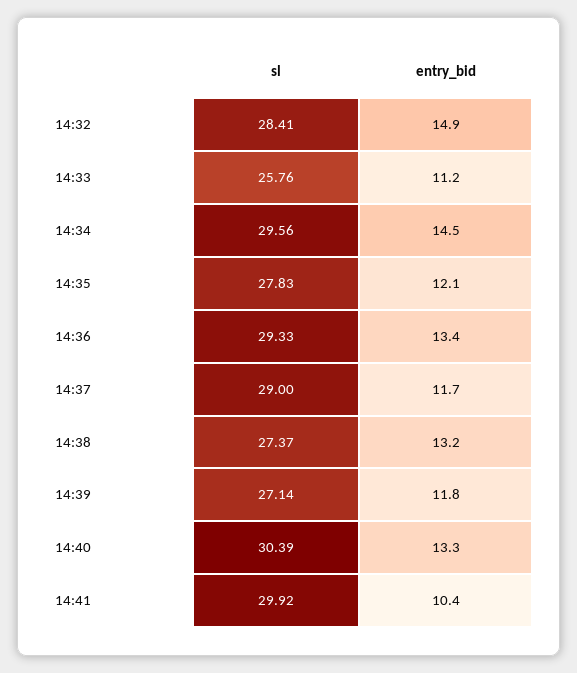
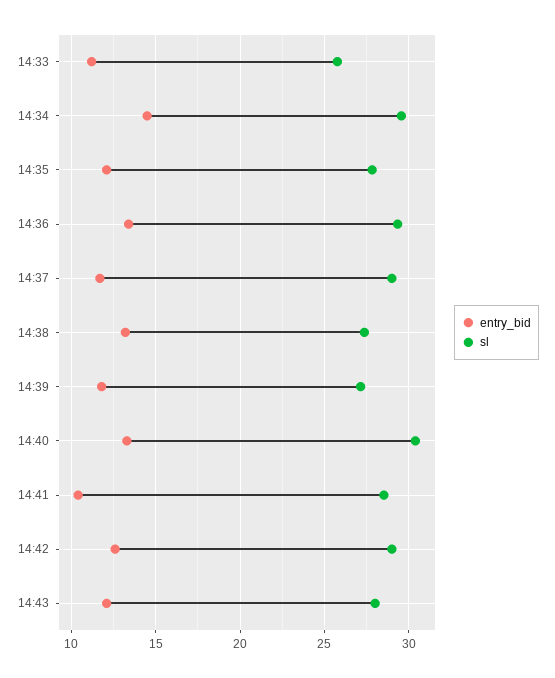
sl, 14:32: 28.41 -> none
entry_bid, 14:32: 14.9 -> none
sl, 14:41: 29.92 -> 28.5
entry_bid, 14:42: none -> 12.5
sl, 14:42: none -> 29
entry_bid, 14:43: none -> 12
sl, 14:43: none -> 28

